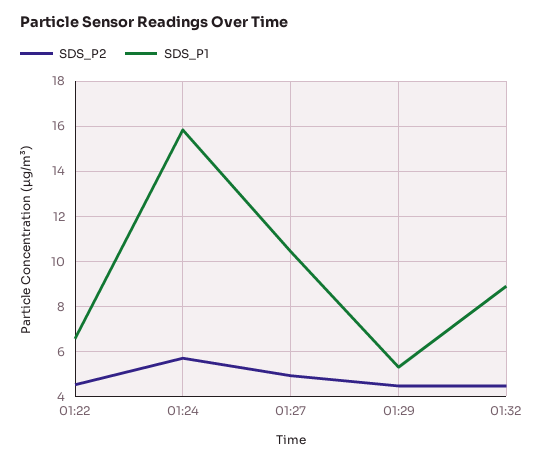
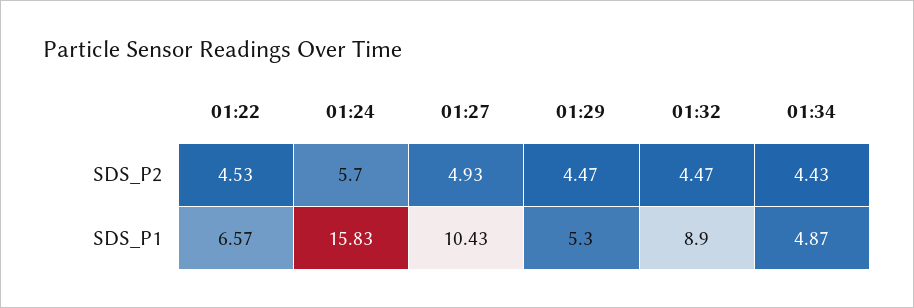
SDS_P2, 01:34: none -> 4.43
SDS_P1, 01:34: none -> 4.87

